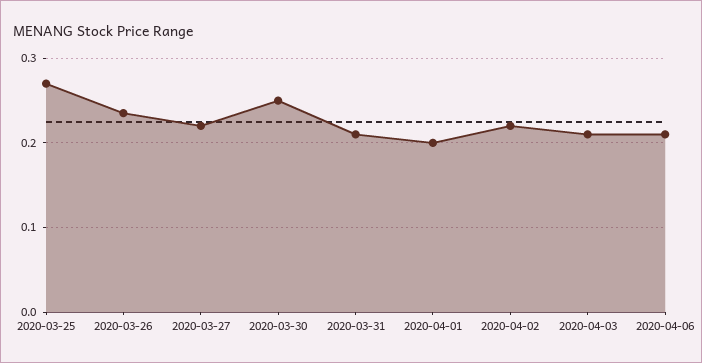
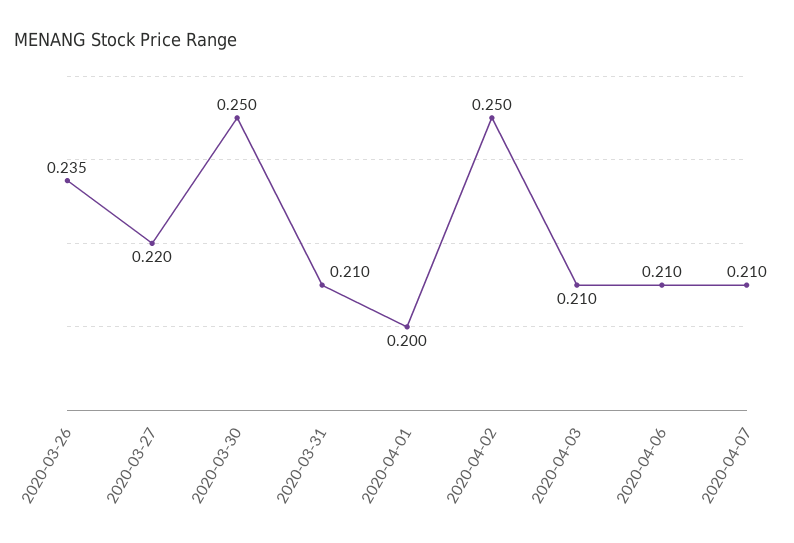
2020-03-25: 0.27 -> none
2020-04-02: 0.22 -> 0.25
2020-04-07: none -> 0.21

